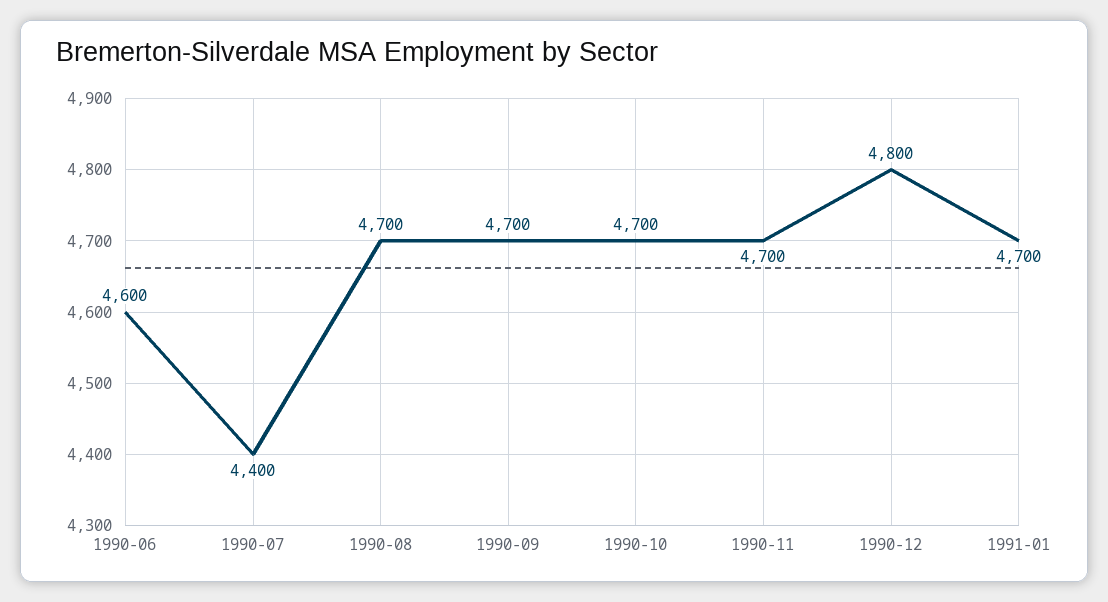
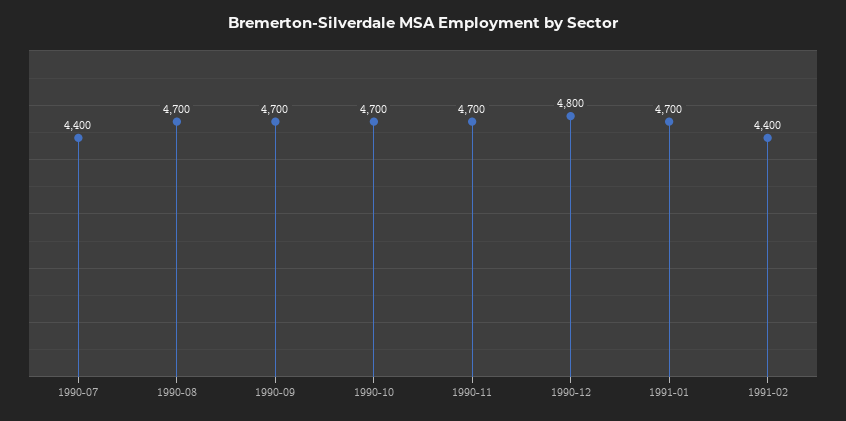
1990-06: 4600 -> none
1991-02: none -> 4400

